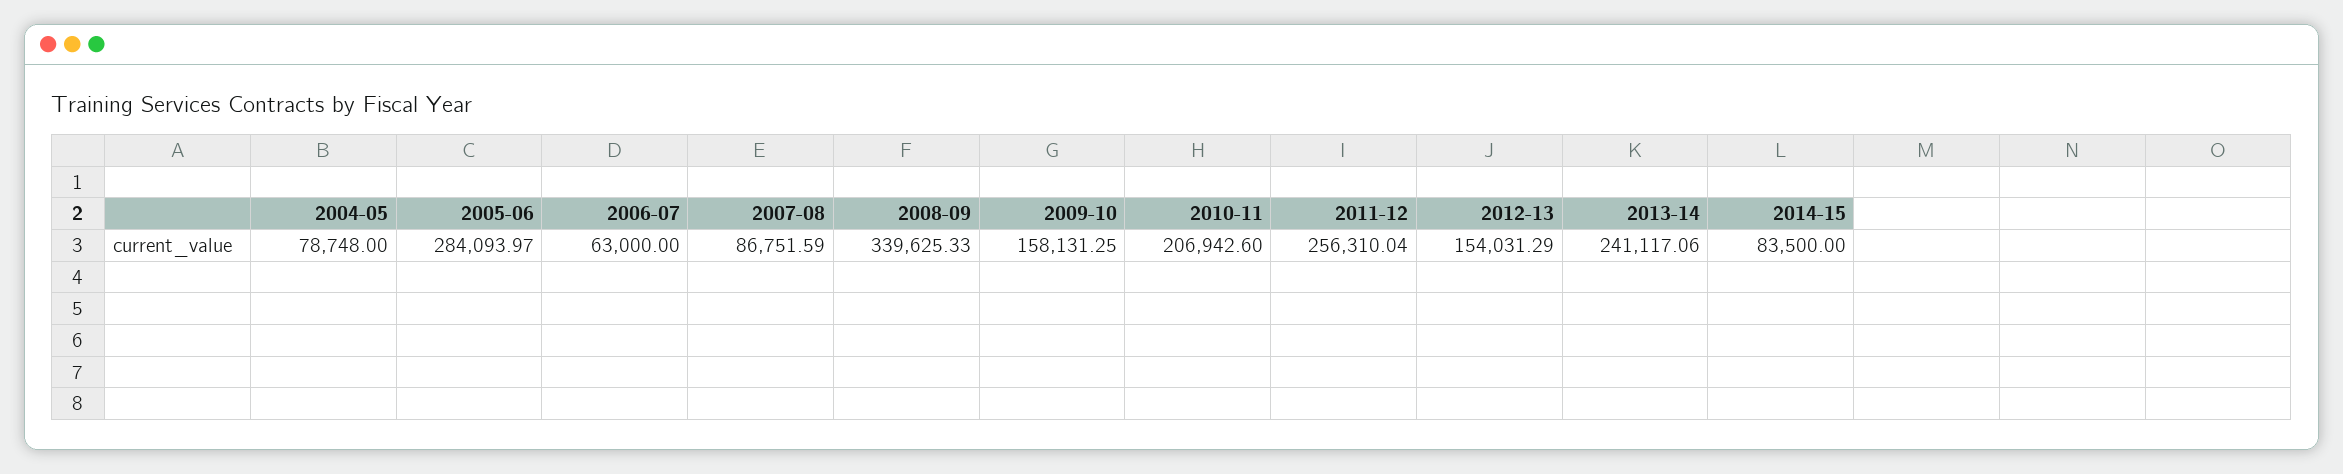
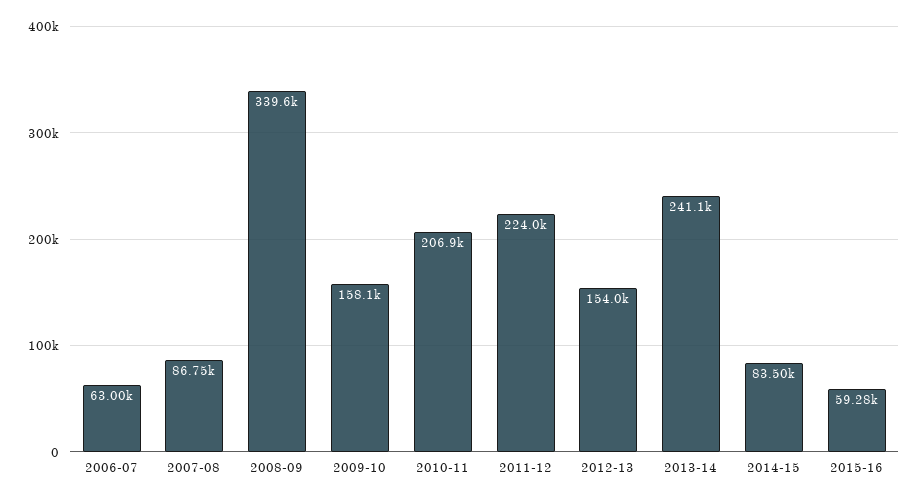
2004-05: 78748 -> none
2005-06: 284093.97 -> none
2011-12: 256310.04 -> 224000
2015-16: none -> 59280

